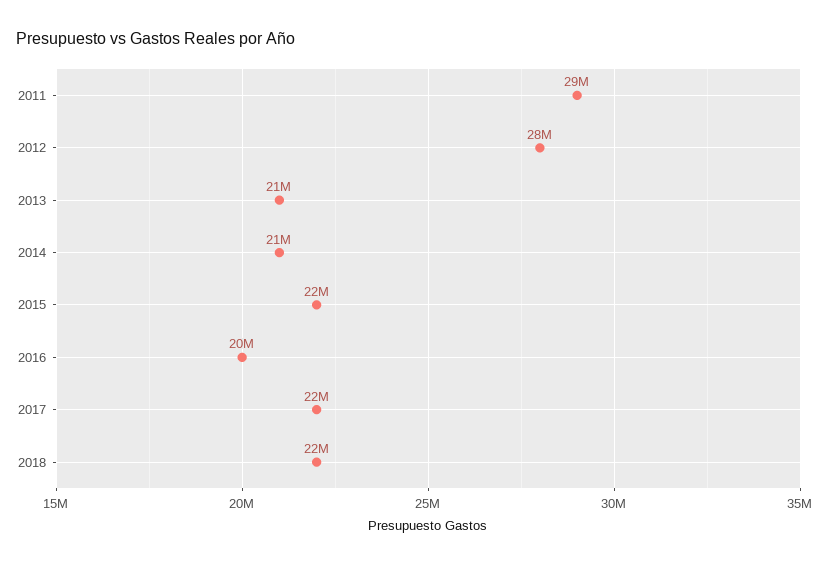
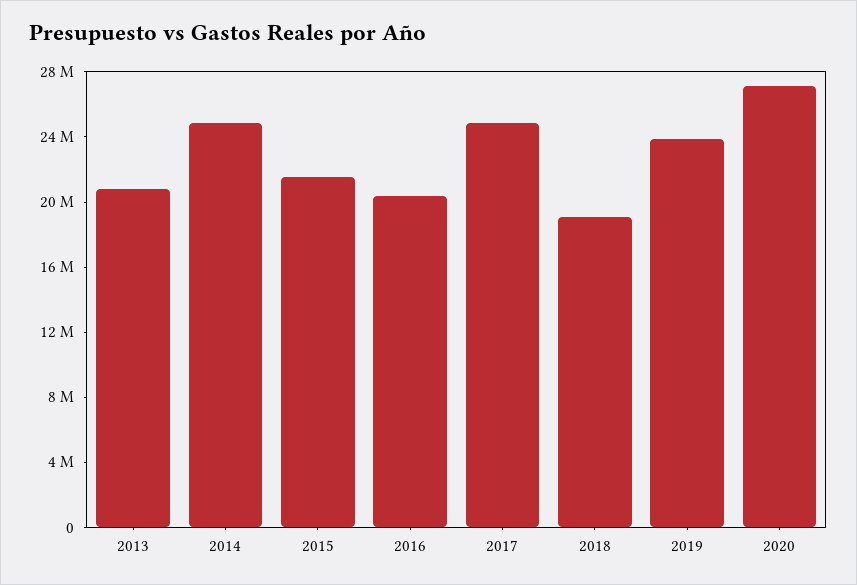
2011: 29000000 -> none
2012: 28000000 -> none
2014: 21000000 -> 25000000
2017: 22000000 -> 25000000
2018: 22000000 -> 19000000
2019: none -> 24000000
2020: none -> 27000000

